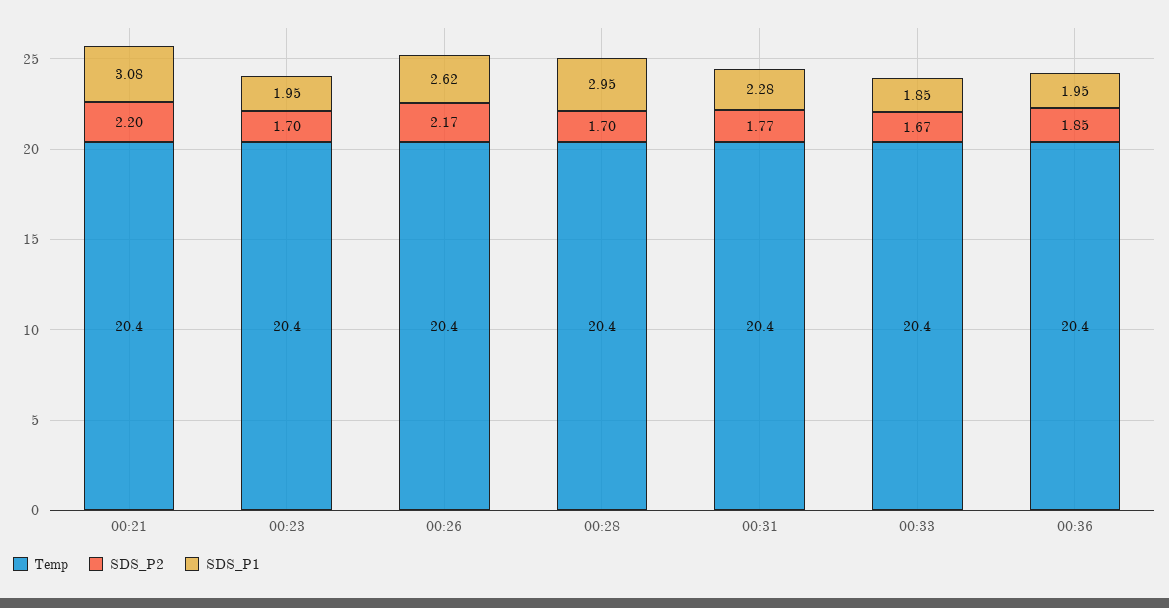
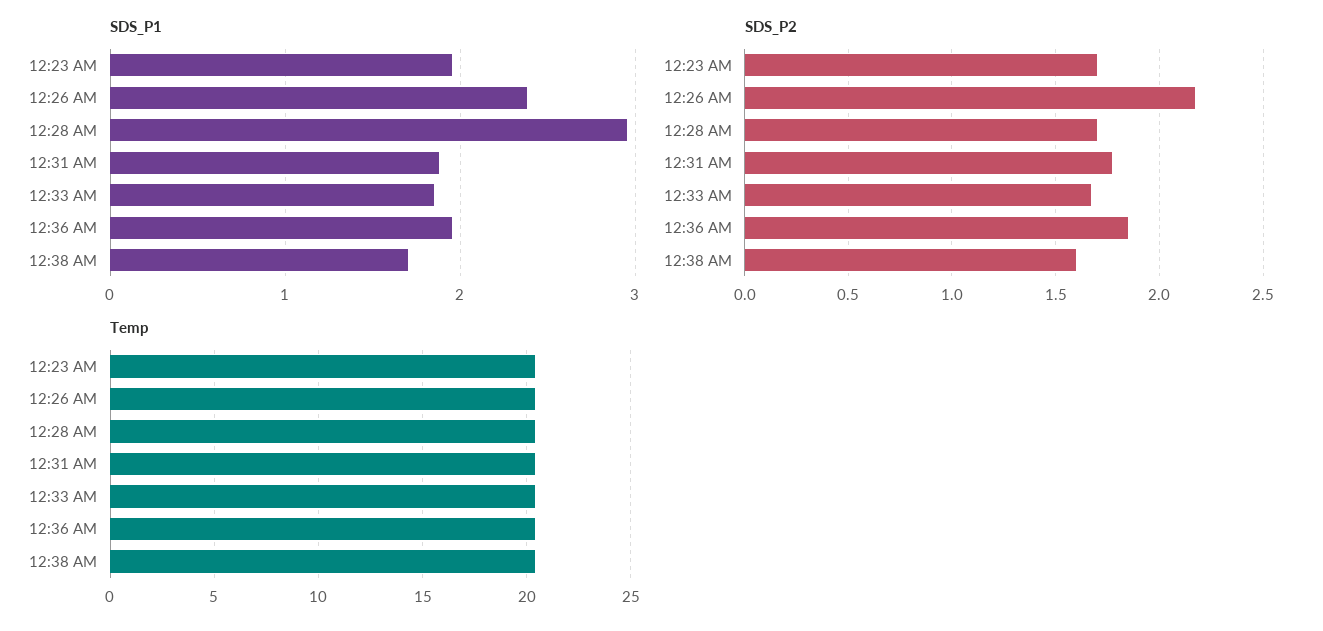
Temp, 00:21: 20.4 -> none
SDS_P2, 00:21: 2.2 -> none
SDS_P1, 00:21: 3.08 -> none
SDS_P1, 00:26: 2.62 -> 2.4
SDS_P1, 00:31: 2.28 -> 1.9
SDS_P1, 12:38 AM: none -> 1.7
SDS_P2, 12:38 AM: none -> 1.6
Temp, 12:38 AM: none -> 20.5

